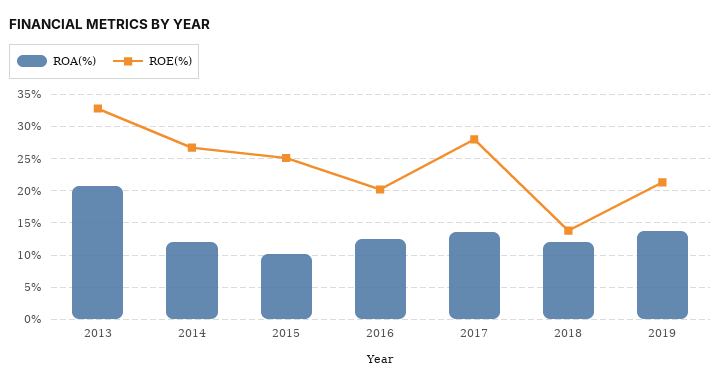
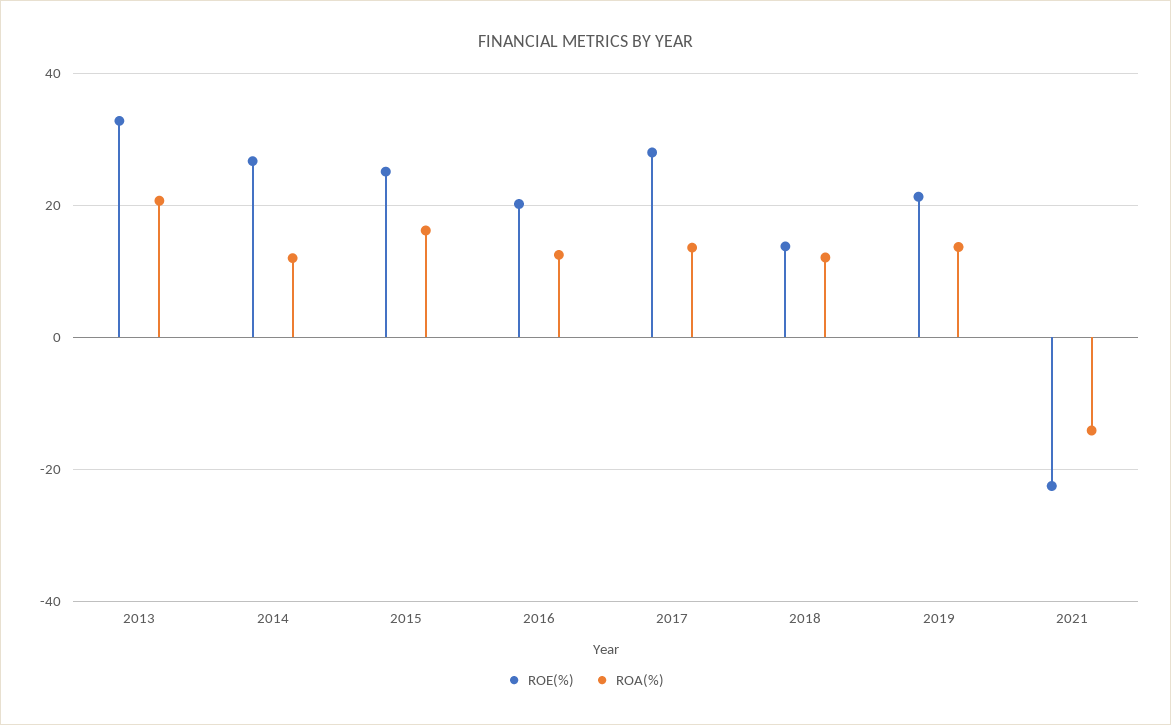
ROA(%), 2015: 10 -> 16
ROE(%), 2021: none -> -22
ROA(%), 2021: none -> -14

